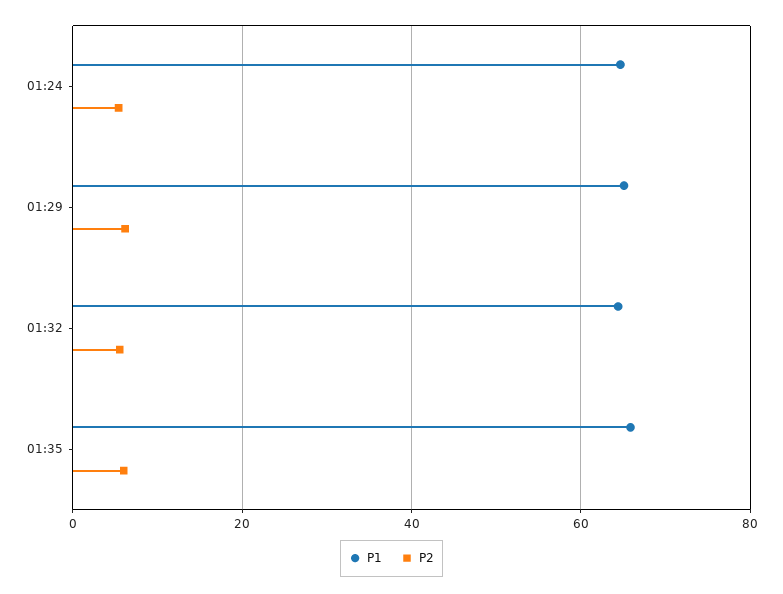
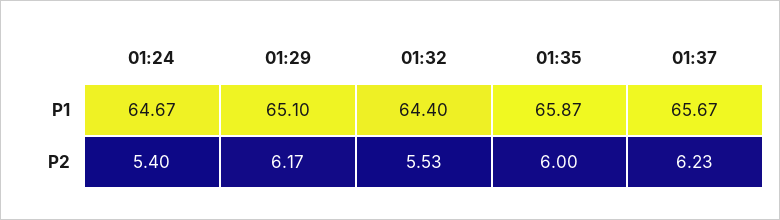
P1, 01:37: none -> 65.67
P2, 01:37: none -> 6.23

